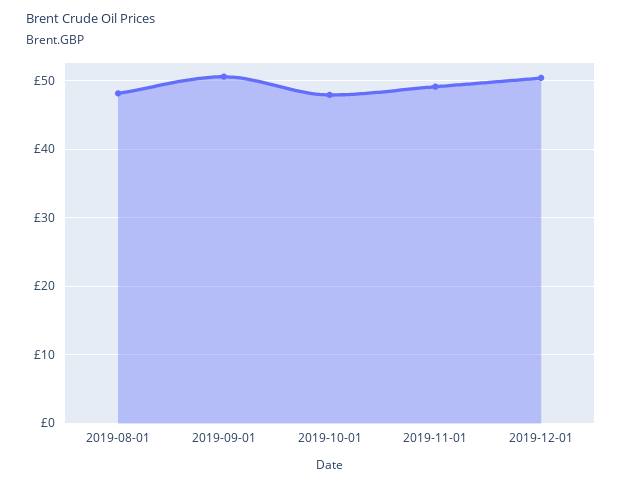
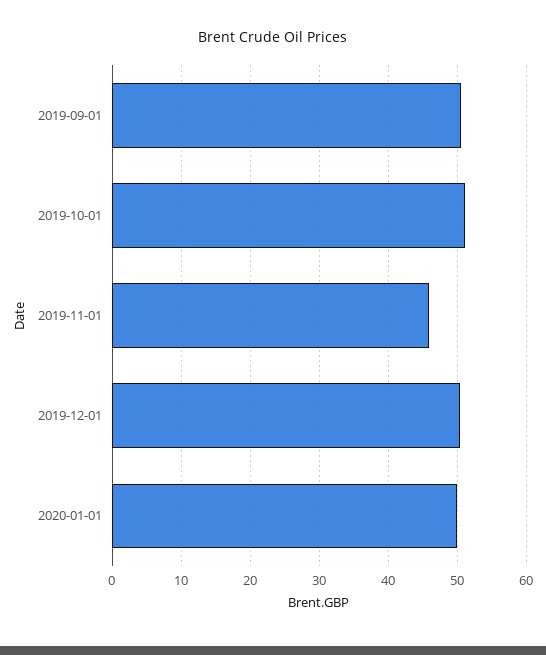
2019-08-01: 48 -> none
2019-10-01: 48 -> 51
2019-11-01: 49 -> 46
2020-01-01: none -> 50

